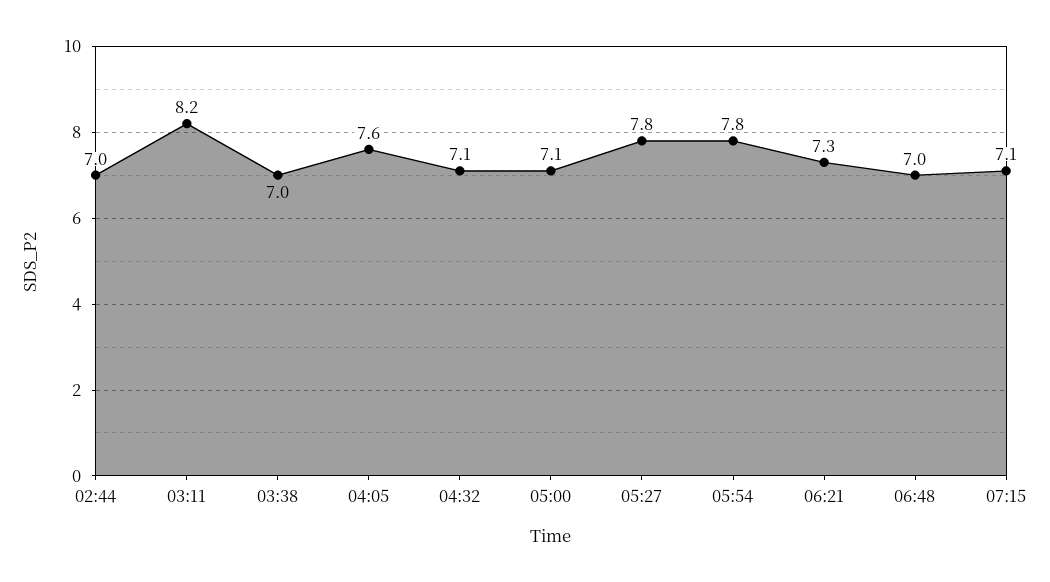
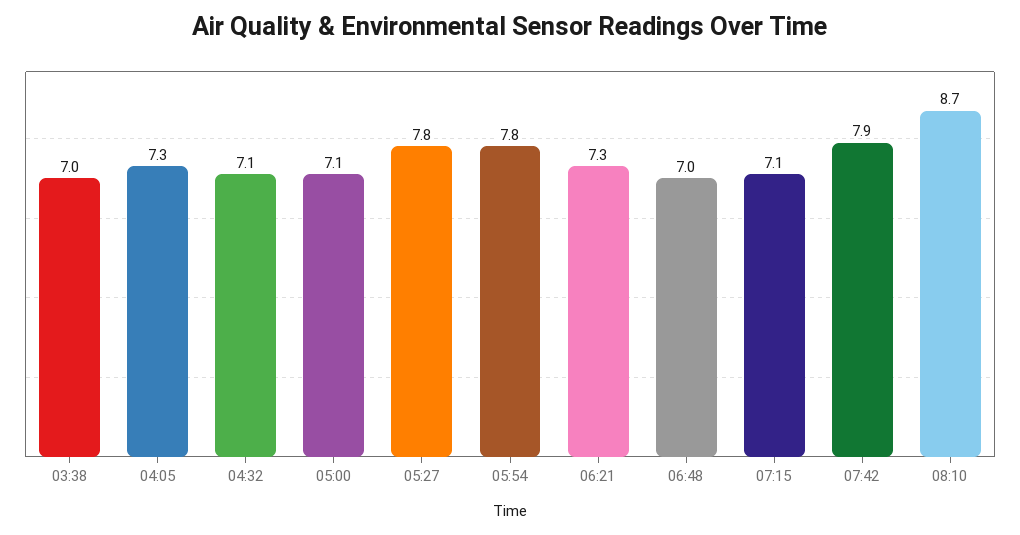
02:44: 7 -> none
03:11: 8.2 -> none
04:05: 7.6 -> 7.3
07:42: none -> 7.9
08:10: none -> 8.7

